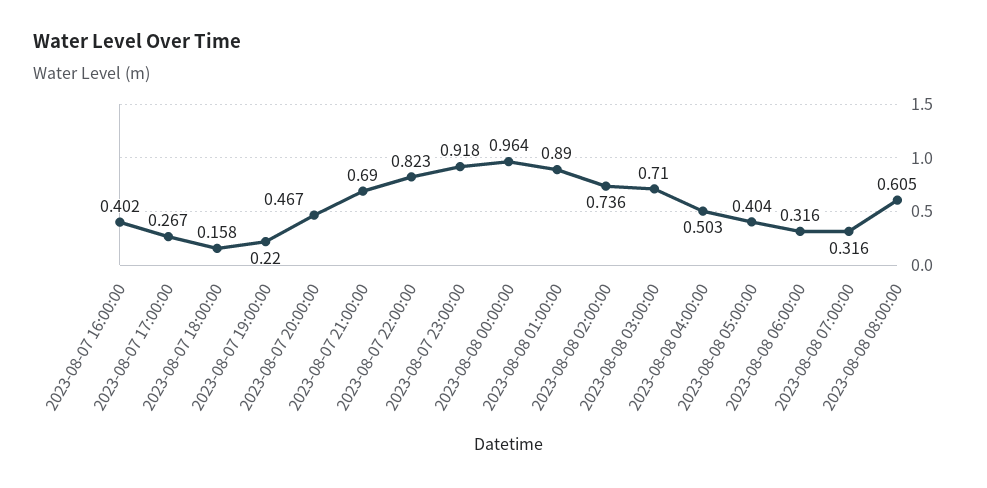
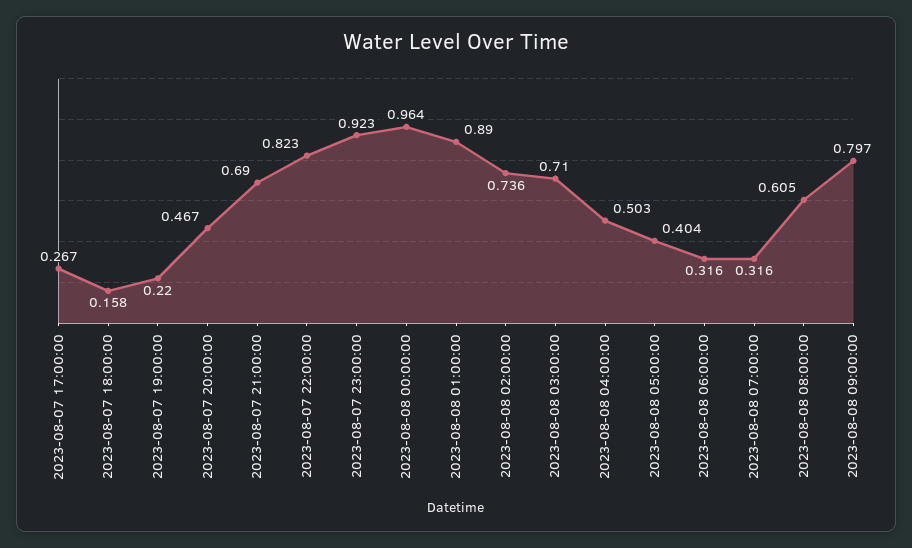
2023-08-07 16:00:00: 0.402 -> none
2023-08-07 23:00:00: 0.918 -> 0.923
2023-08-08 09:00:00: none -> 0.797

